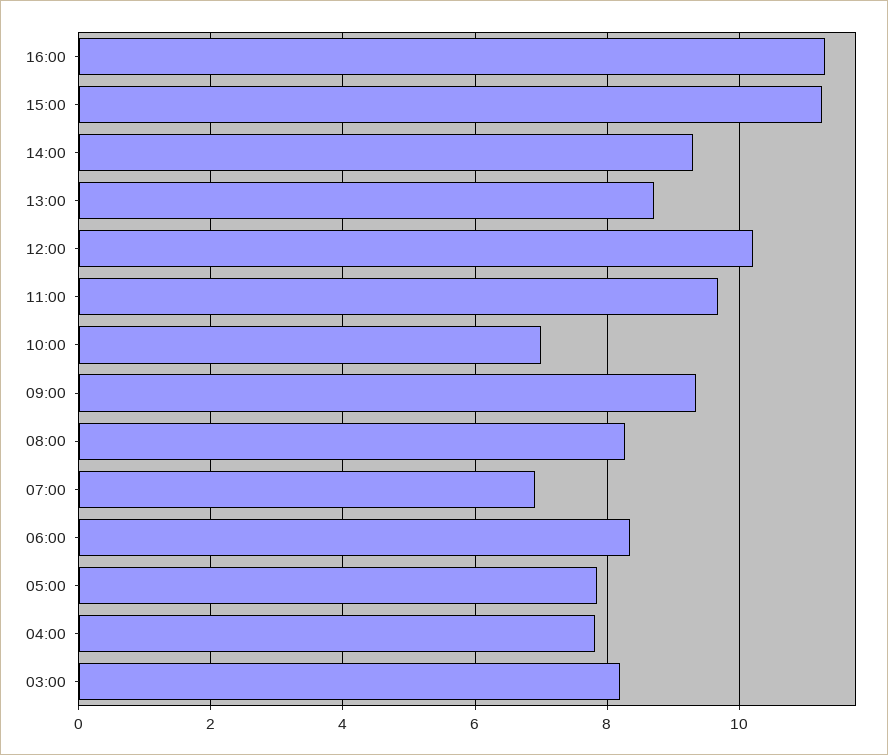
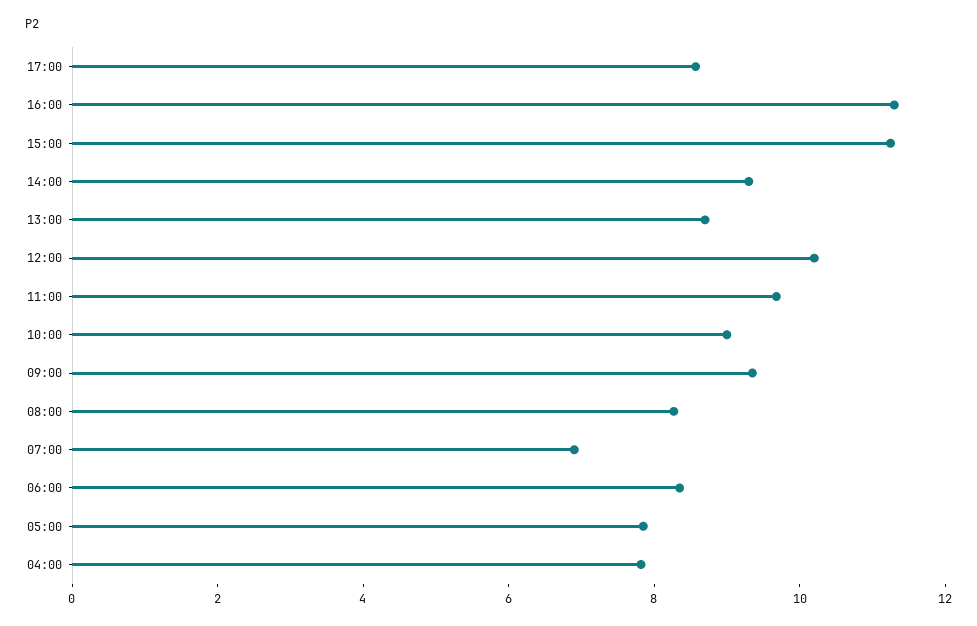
10:00: 7 -> 9
03:00: 8.2 -> none
17:00: none -> 8.5

